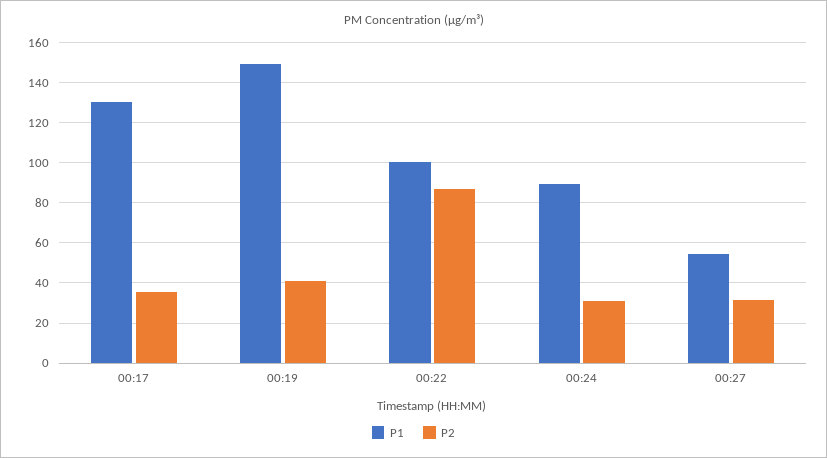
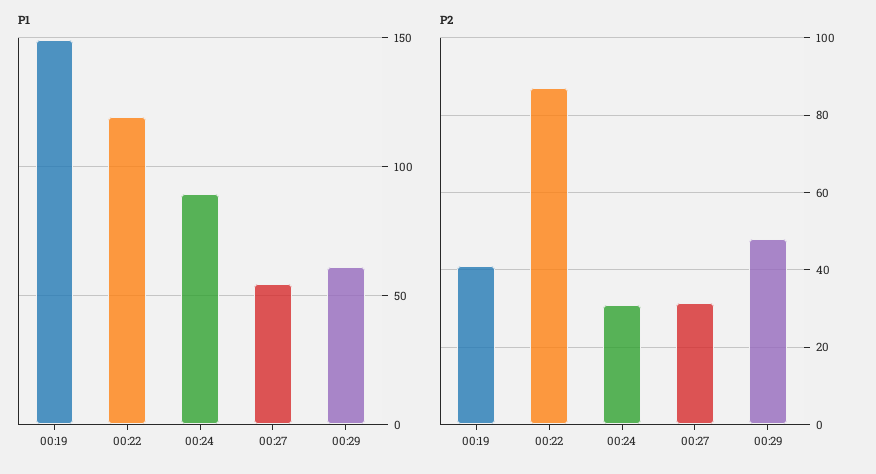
P1, 00:17: 130 -> none
P2, 00:17: 35 -> none
P1, 00:22: 100 -> 120
P1, 00:29: none -> 60
P2, 00:29: none -> 48

